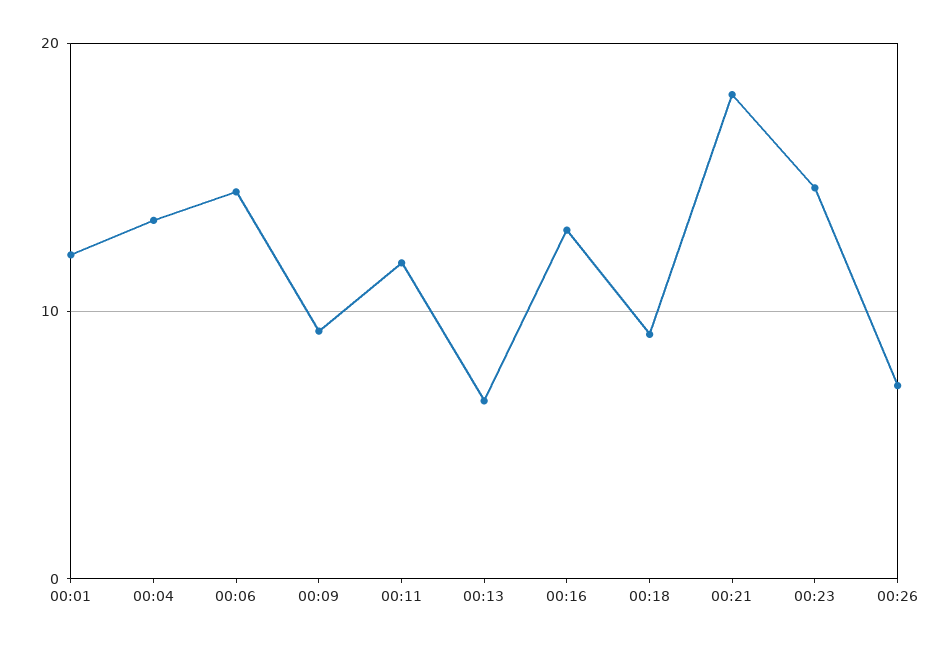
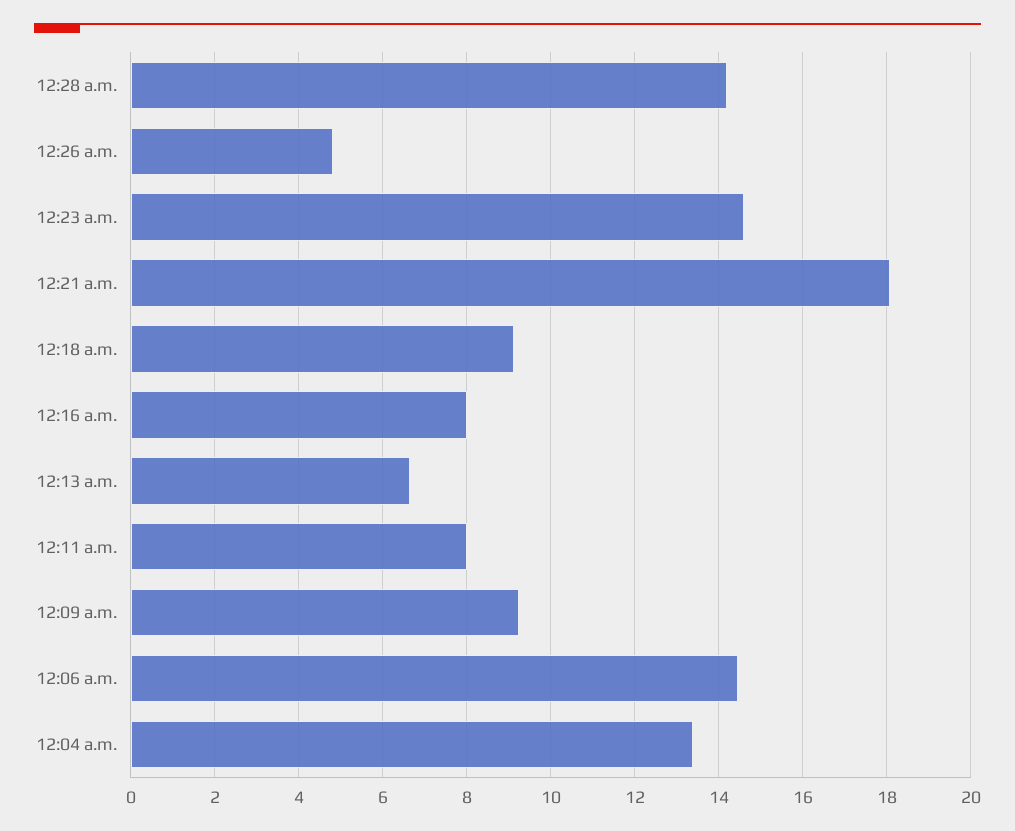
00:01: 12 -> none
00:11: 12 -> 8
00:16: 13 -> 8
00:26: 7 -> 4.8
12:28 a.m.: none -> 14.2

